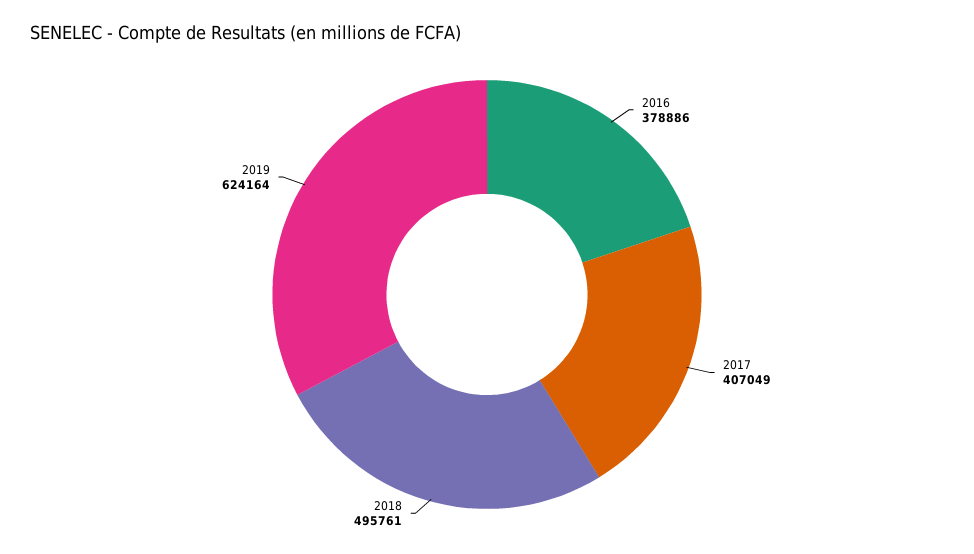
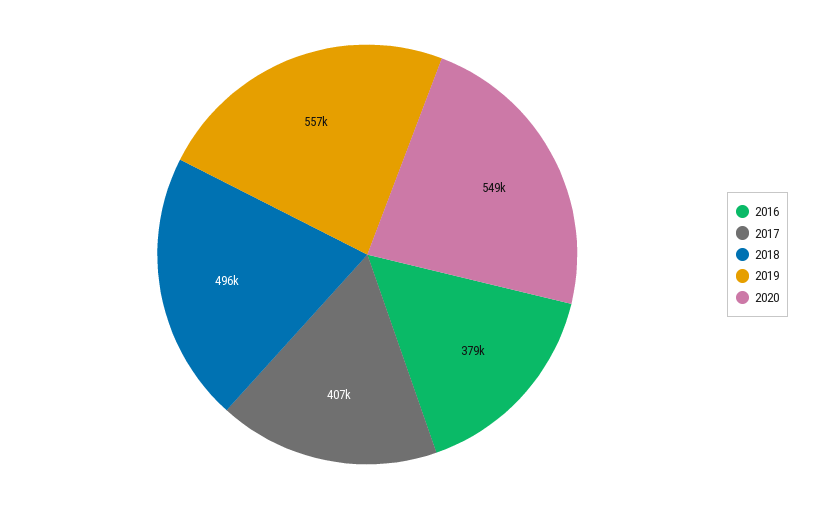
2019: 624164 -> 557000
2020: none -> 549000

